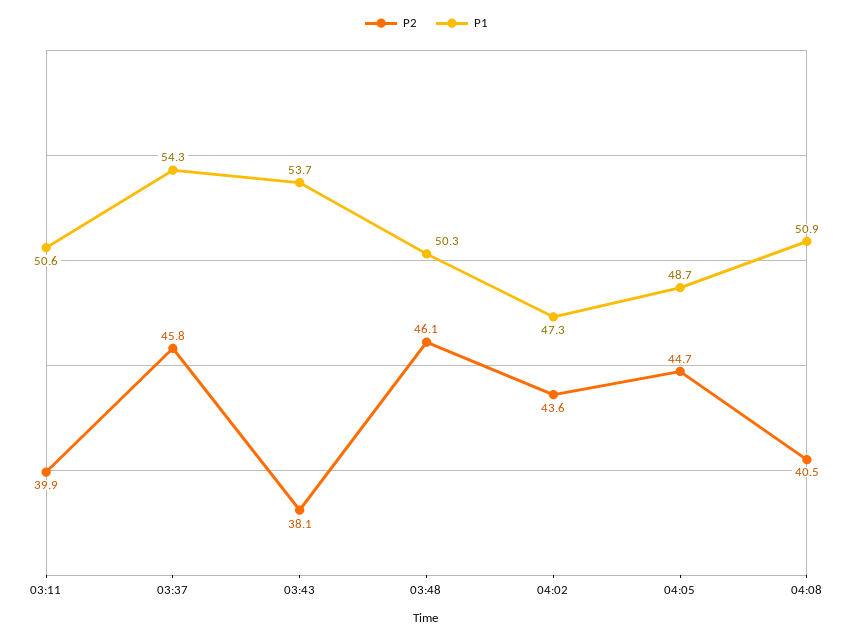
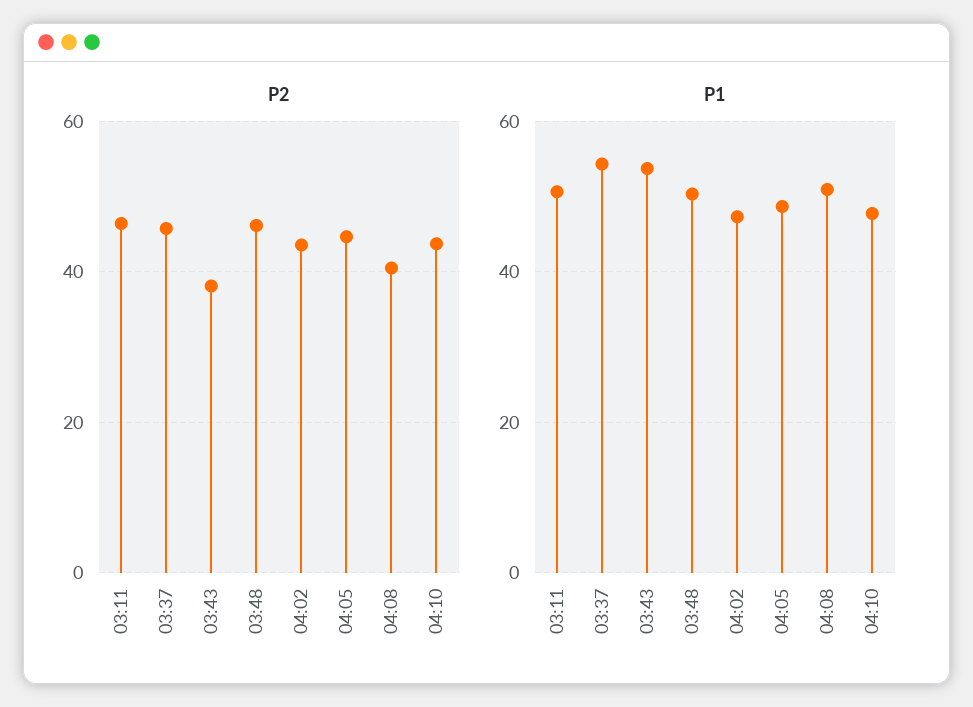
P2, 03:11: 39.9 -> 46
P2, 04:10: none -> 44
P1, 04:10: none -> 48

